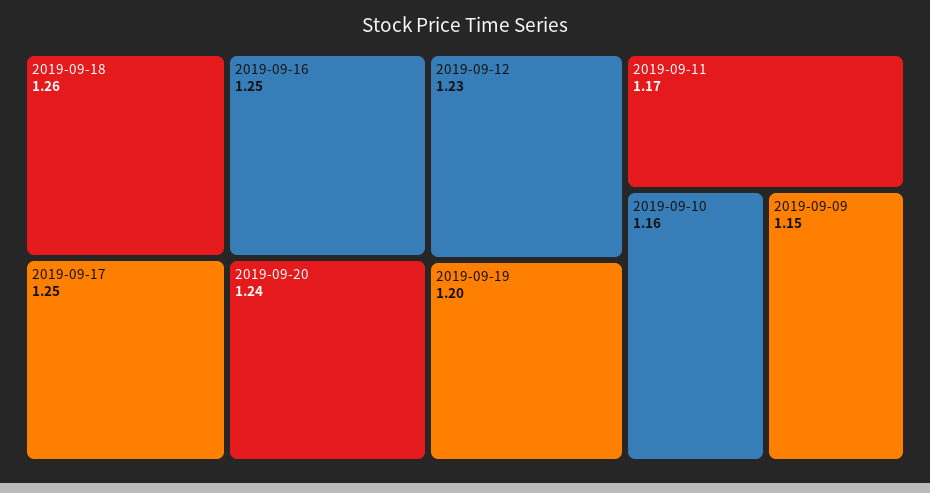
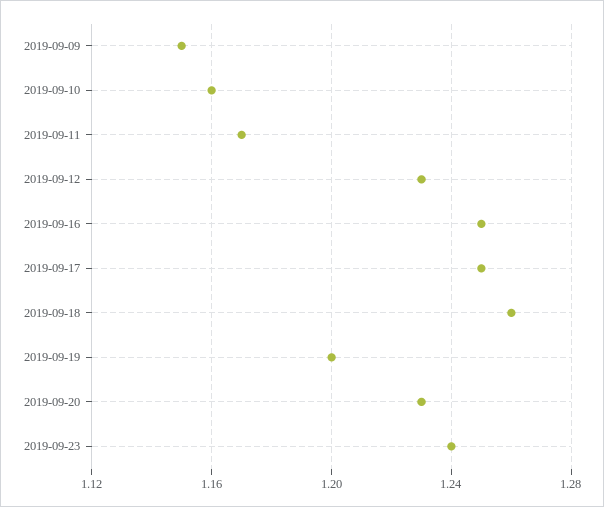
2019-09-20: 1.24 -> 1.23
2019-09-23: none -> 1.24

